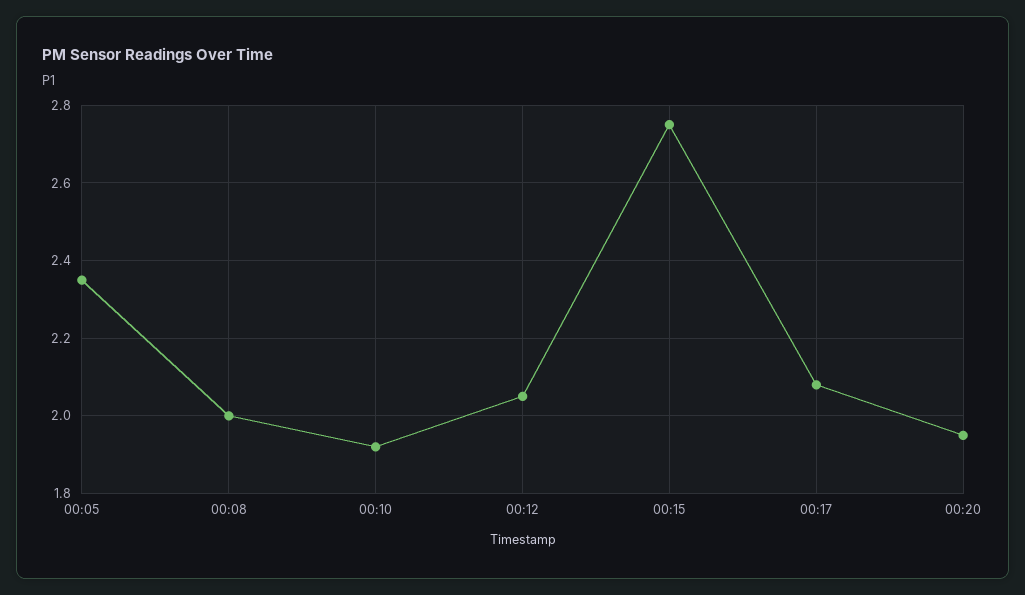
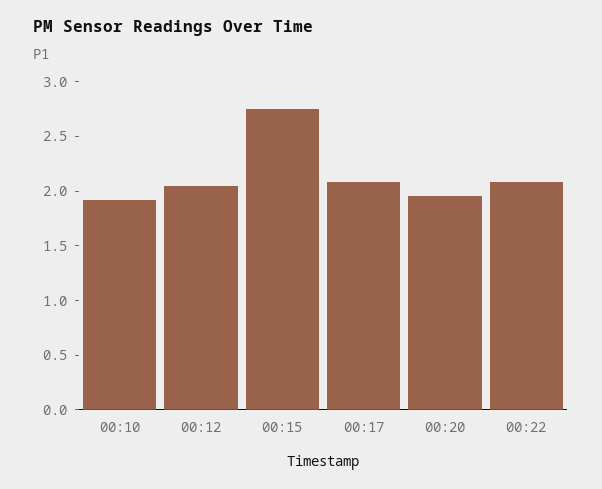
00:05: 2.35 -> none
00:08: 2 -> none
00:22: none -> 2.1

